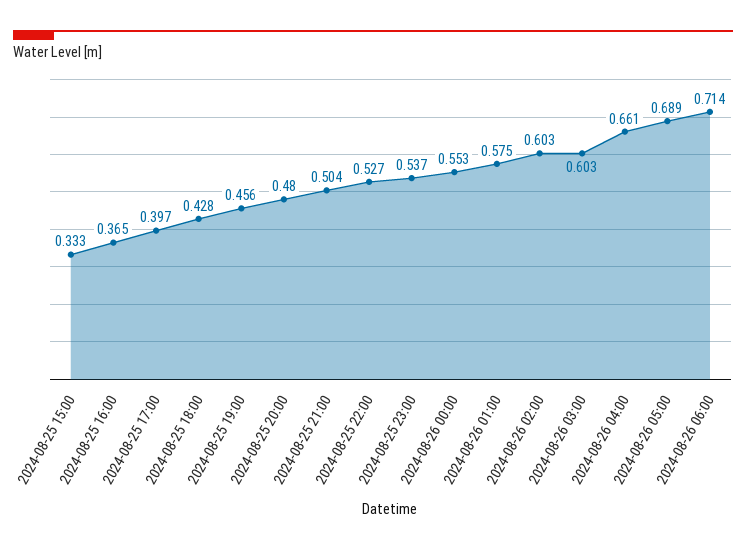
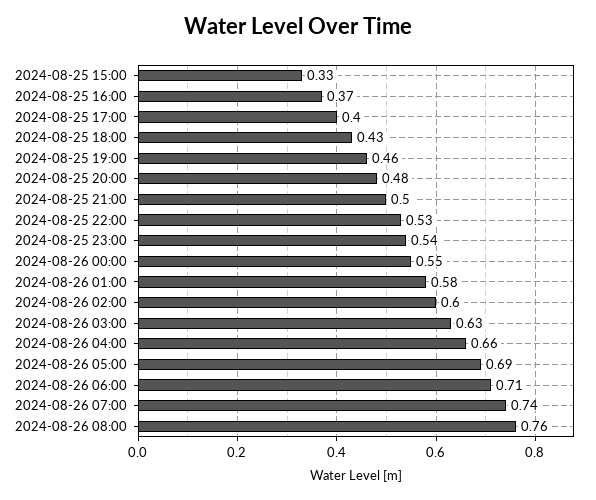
2024-08-26 03:00: 0.603 -> 0.63
2024-08-26 07:00: none -> 0.74
2024-08-26 08:00: none -> 0.76

